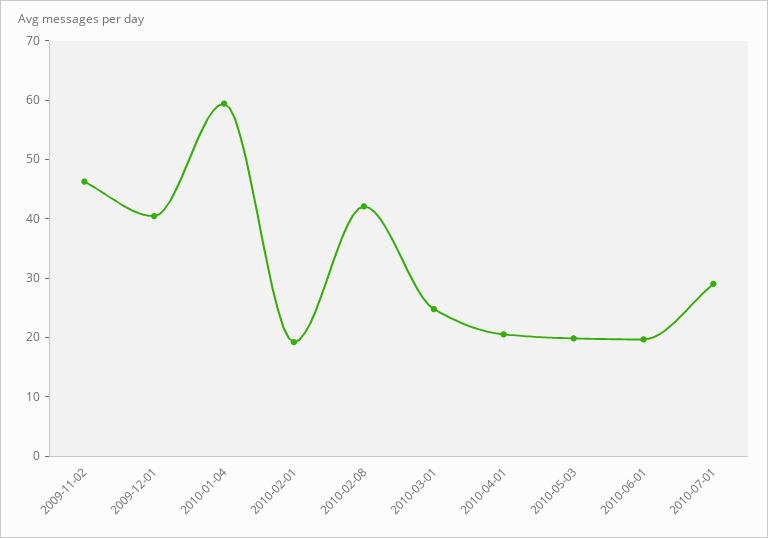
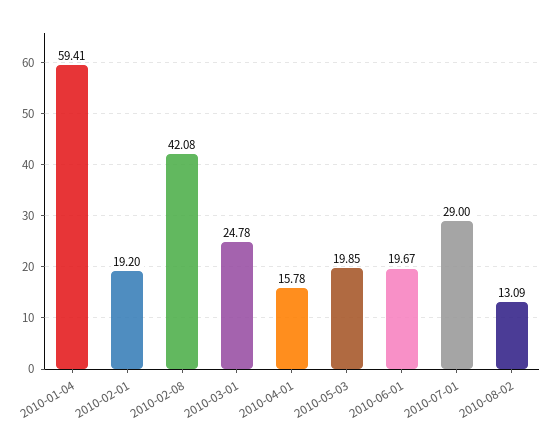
2009-11-02: 46 -> none
2009-12-01: 40 -> none
2010-04-01: 20 -> 15.78
2010-08-02: none -> 13.09

